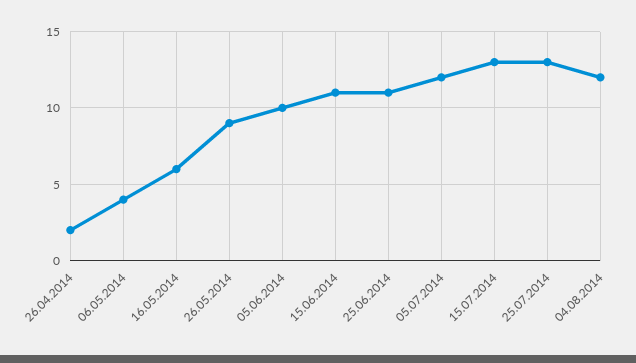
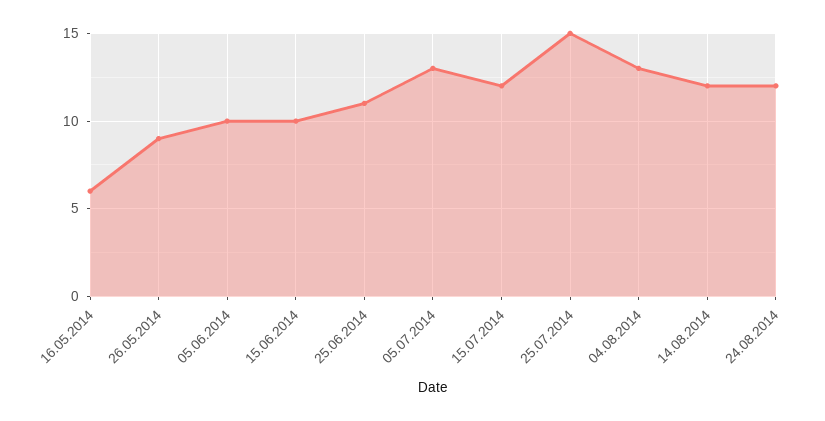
26.04.2014: 2 -> none
06.05.2014: 4 -> none
15.06.2014: 11 -> 10
05.07.2014: 12 -> 13
15.07.2014: 13 -> 12
25.07.2014: 13 -> 15
04.08.2014: 12 -> 13
14.08.2014: none -> 12
24.08.2014: none -> 12

